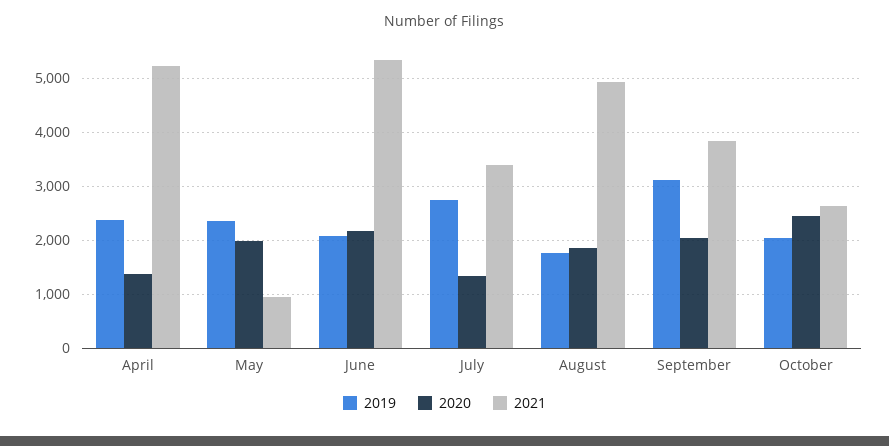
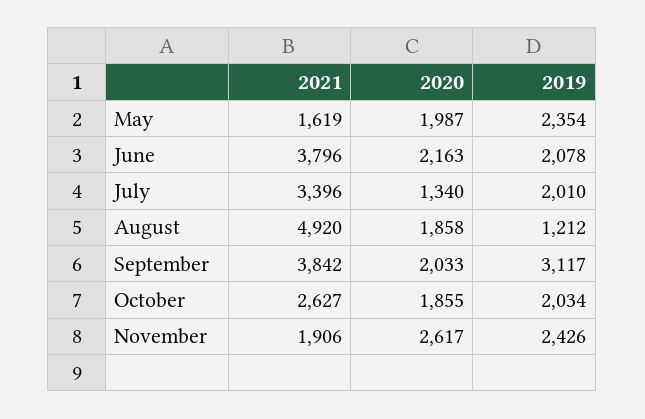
2019, April: 2400 -> none
2020, April: 1400 -> none
2021, April: 5200 -> none
2021, May: 1000 -> 1619
2021, June: 5400 -> 3796
2019, July: 2800 -> 2010
2019, August: 1800 -> 1212
2020, October: 2400 -> 1855
2021, November: none -> 1906
2020, November: none -> 2617
2019, November: none -> 2426

